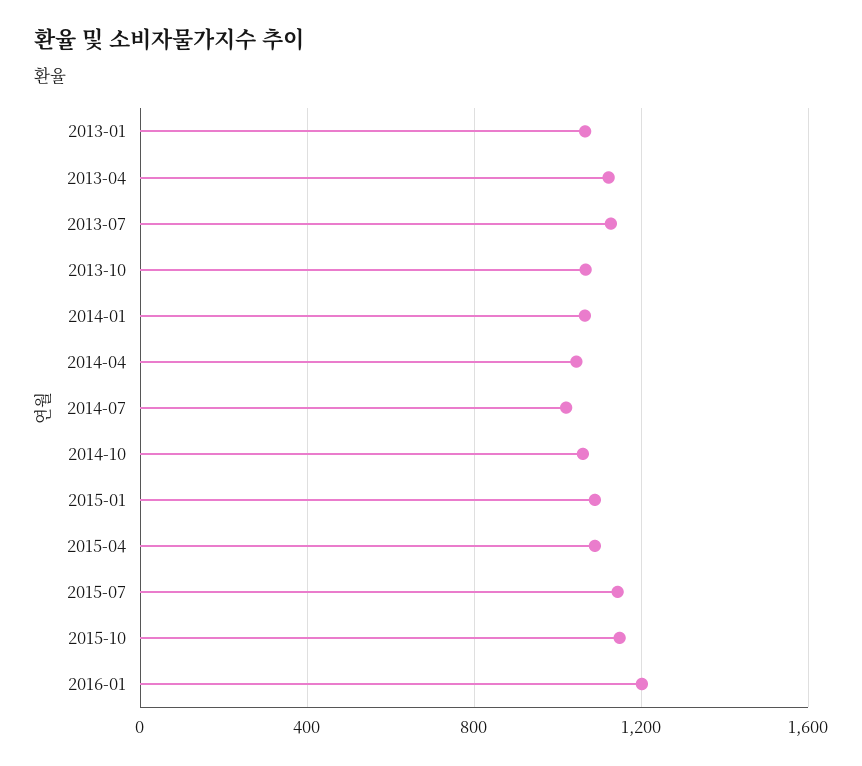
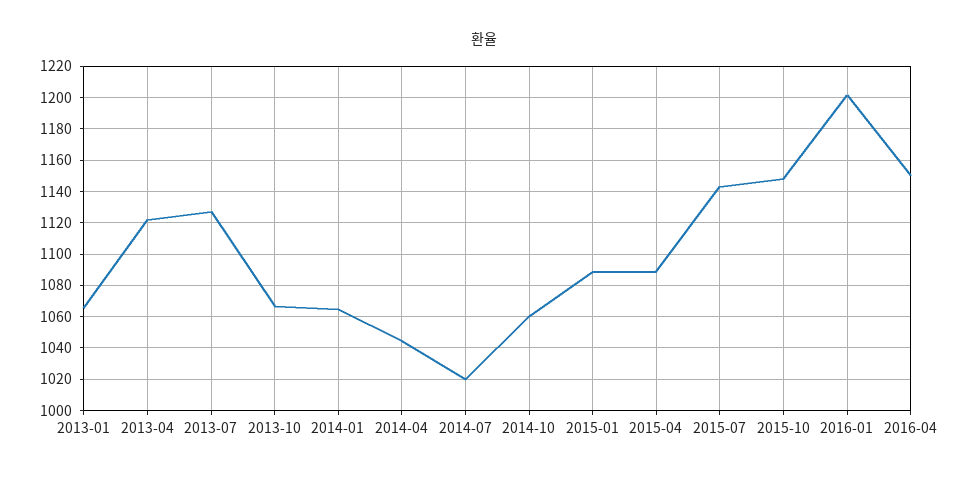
2016-04: none -> 1150

